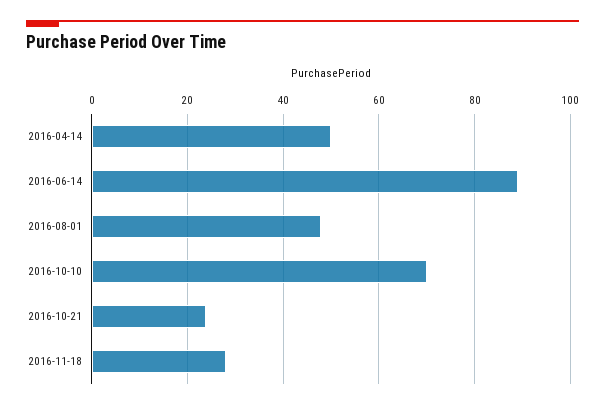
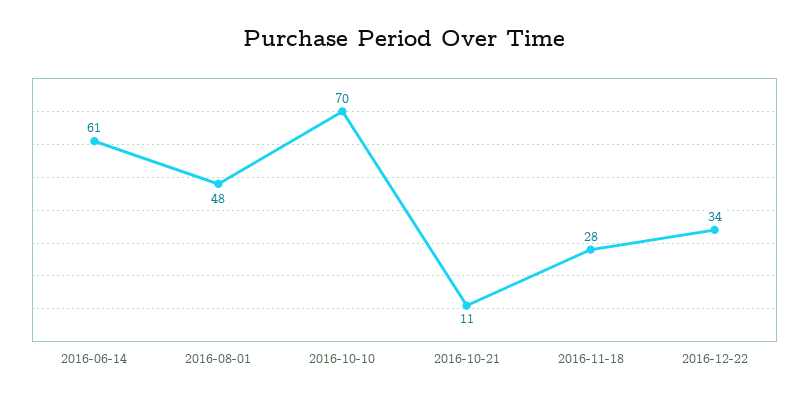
2016-04-14: 50 -> none
2016-06-14: 90 -> 61
2016-10-21: 25 -> 11
2016-12-22: none -> 34

